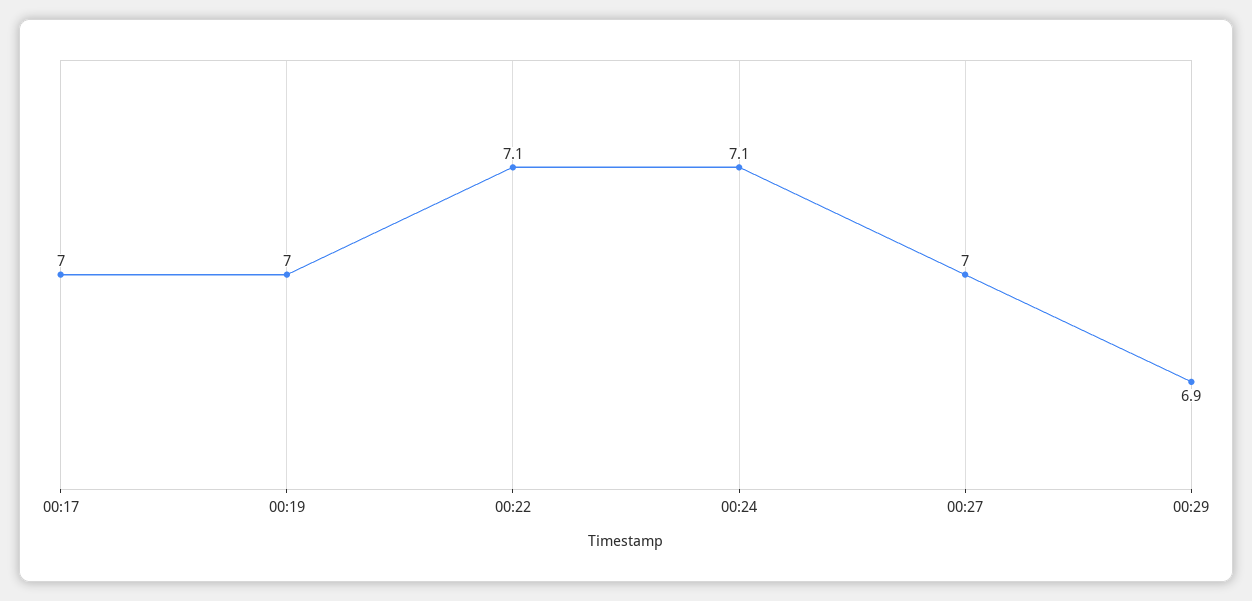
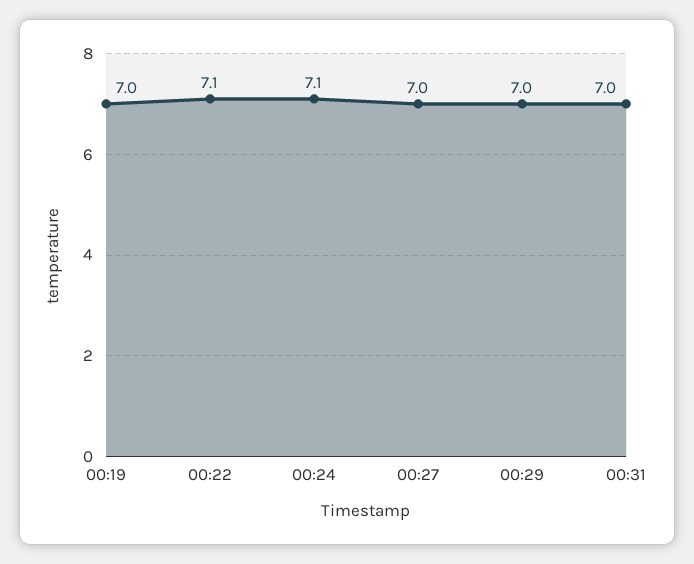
00:17: 7 -> none
00:29: 6.9 -> 7
00:31: none -> 7

